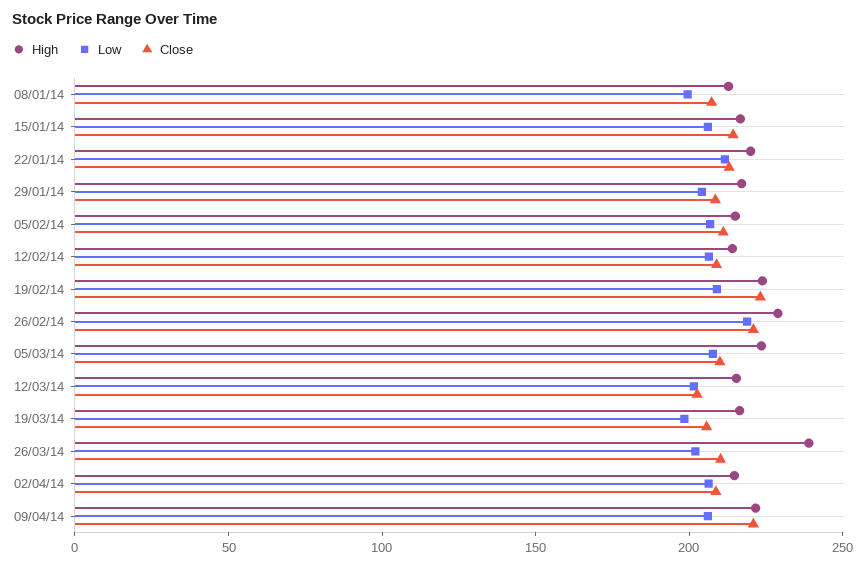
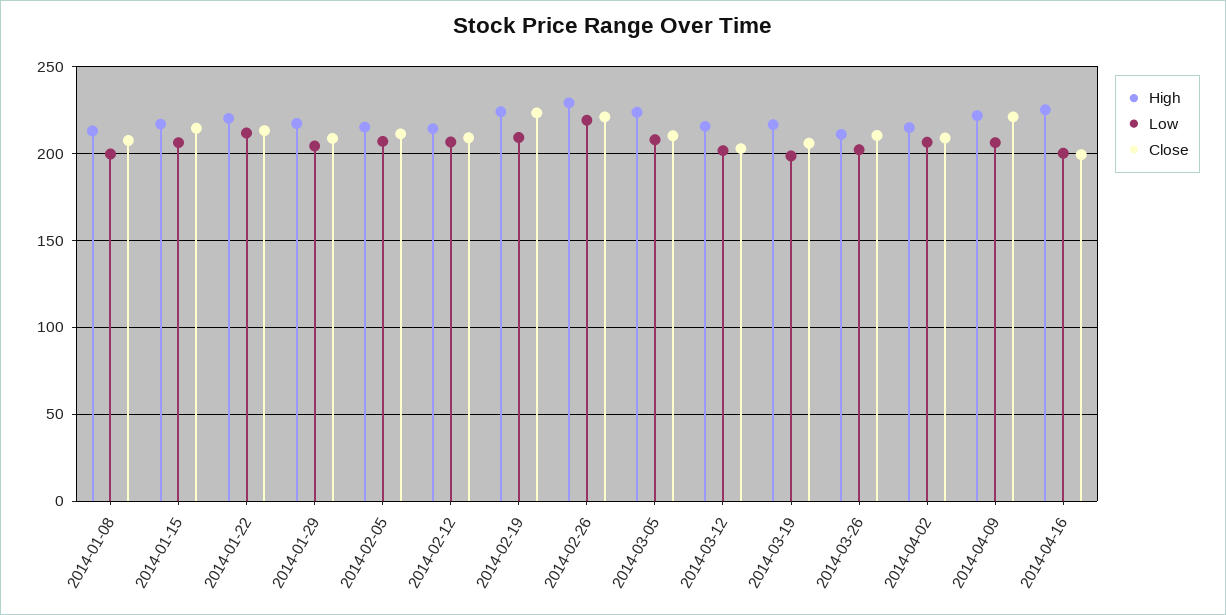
High, 26/03/14: 240 -> 210
High, 2014-04-16: none -> 225
Low, 2014-04-16: none -> 200
Close, 2014-04-16: none -> 200

